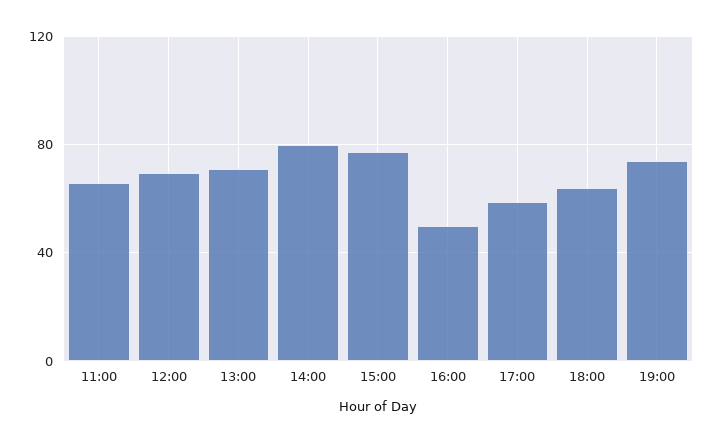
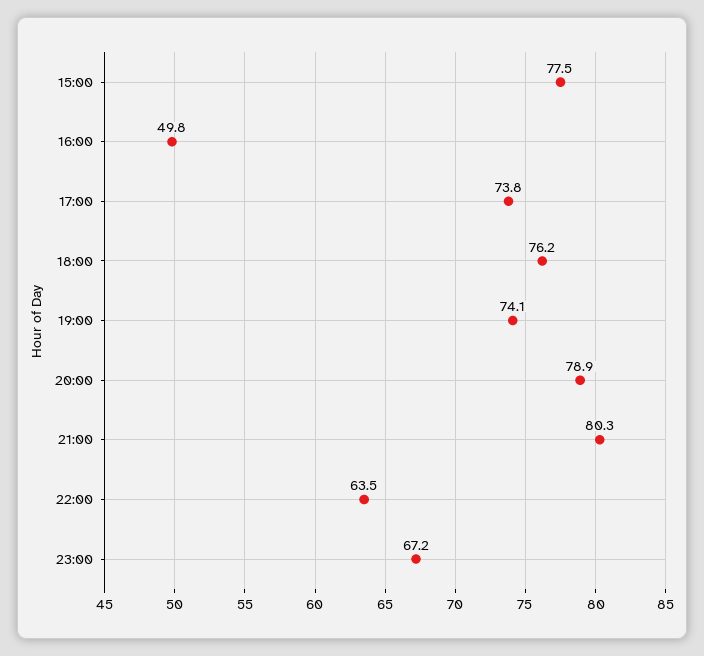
11:00: 65 -> none
12:00: 70 -> none
13:00: 70 -> none
14:00: 80 -> none
17:00: 60 -> 73.8
18:00: 65 -> 76.2
20:00: none -> 78.9
21:00: none -> 80.3
22:00: none -> 63.5
23:00: none -> 67.2

